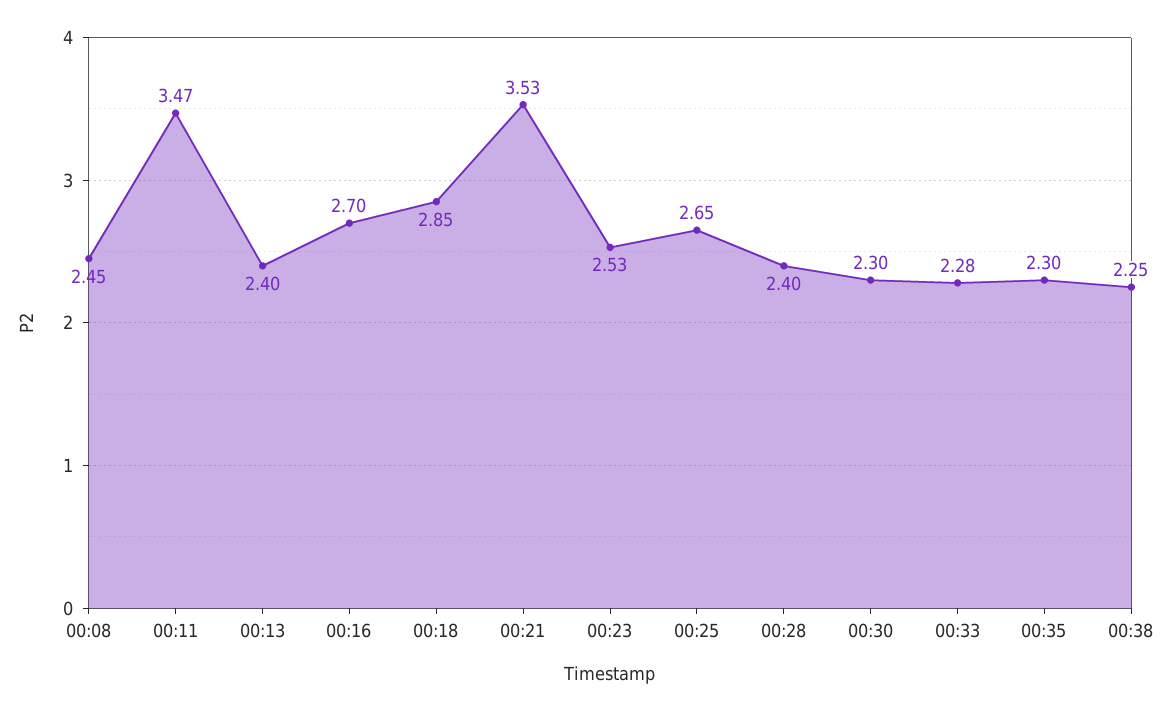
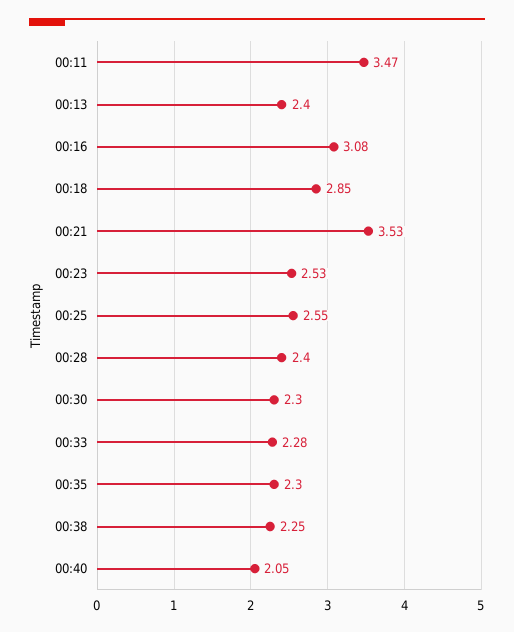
00:08: 2.45 -> none
00:16: 2.7 -> 3.08
00:25: 2.65 -> 2.55
00:40: none -> 2.05

